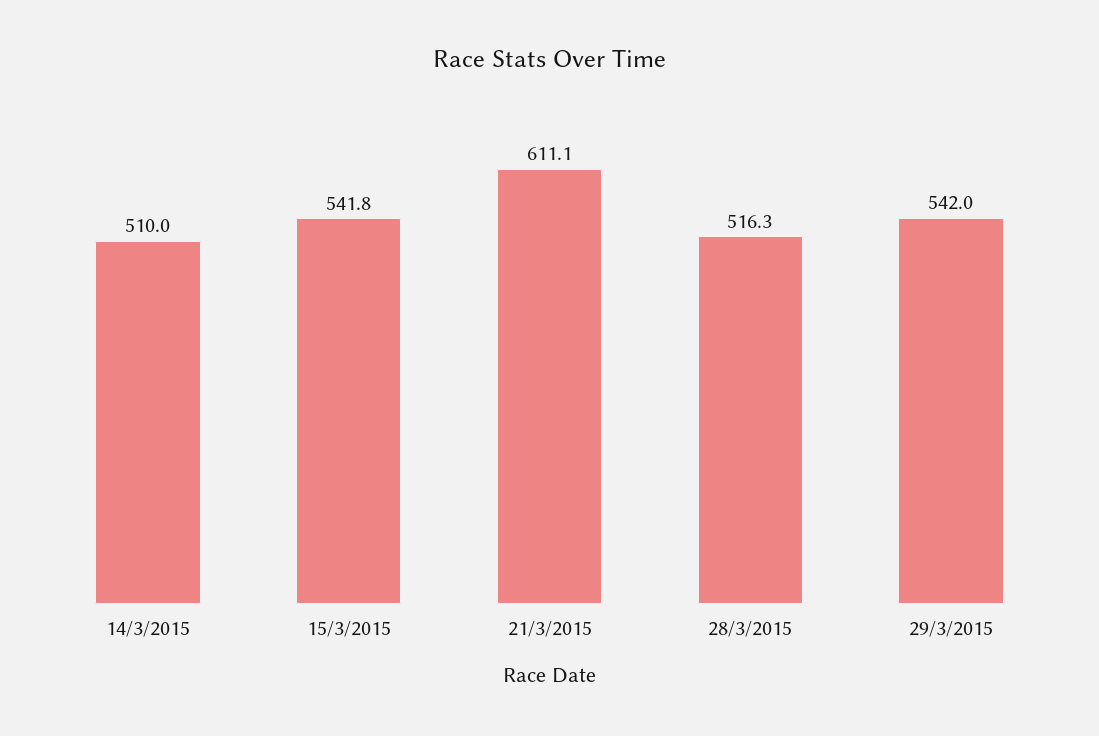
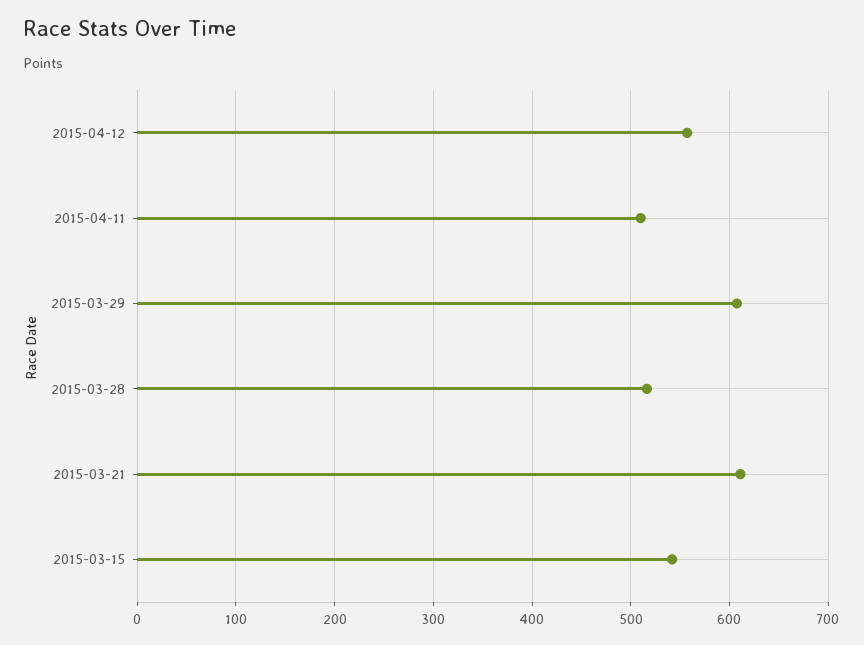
14/3/2015: 510 -> none
29/3/2015: 542 -> 610
2015-04-12: none -> 560
2015-04-11: none -> 510

